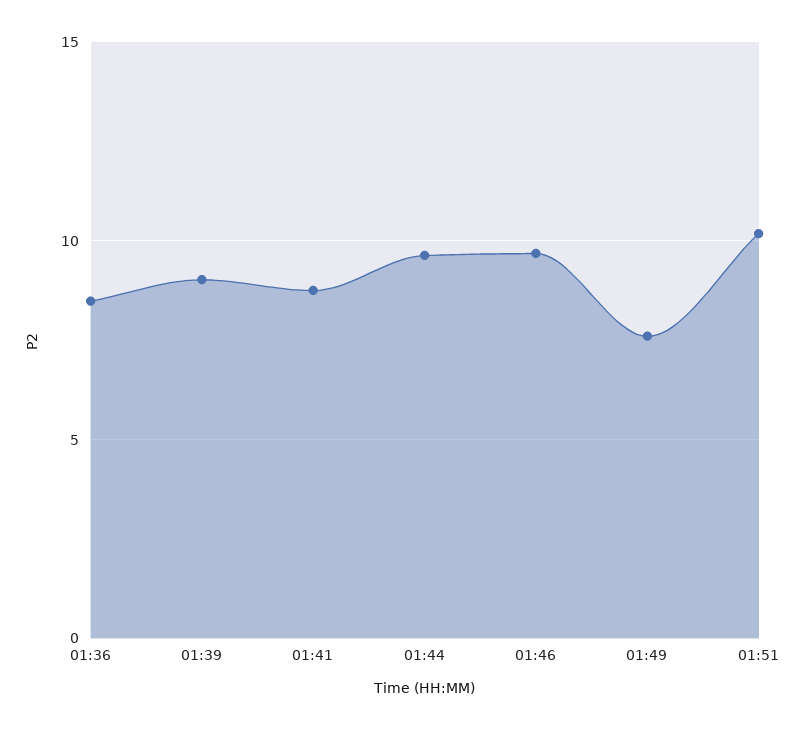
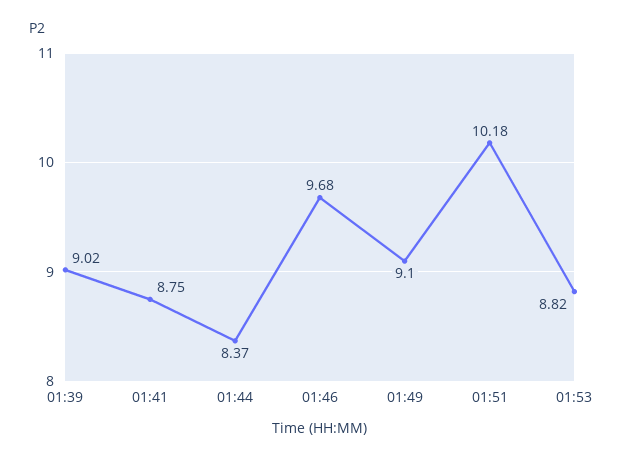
01:36: 8.5 -> none
01:44: 9.5 -> 8.37
01:49: 7.5 -> 9.1
01:53: none -> 8.82

